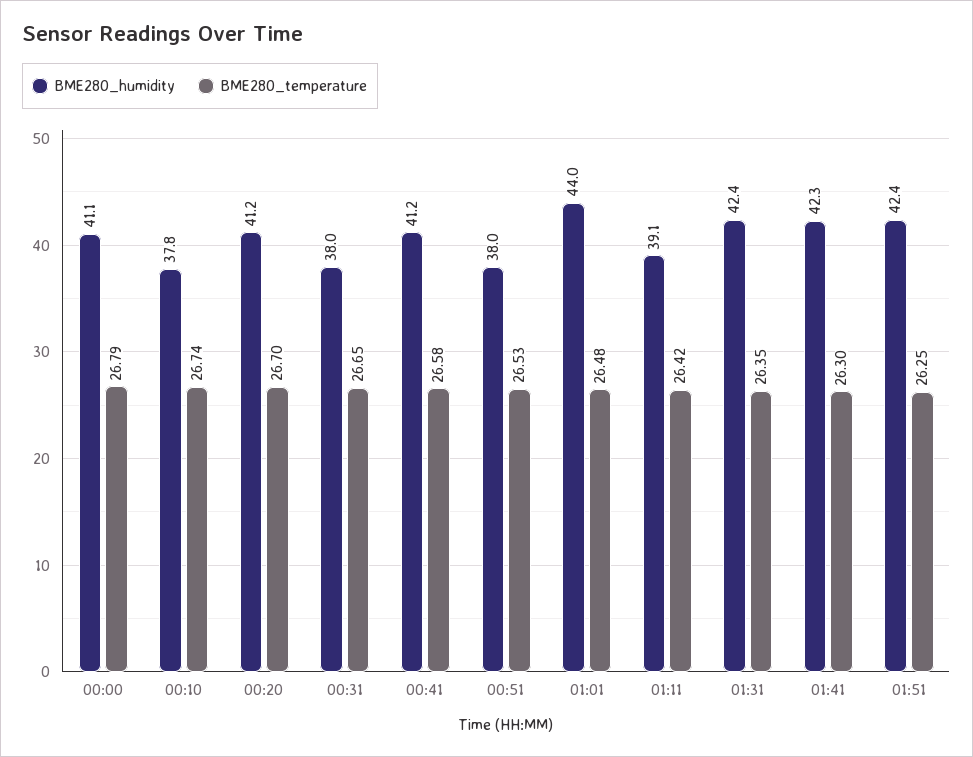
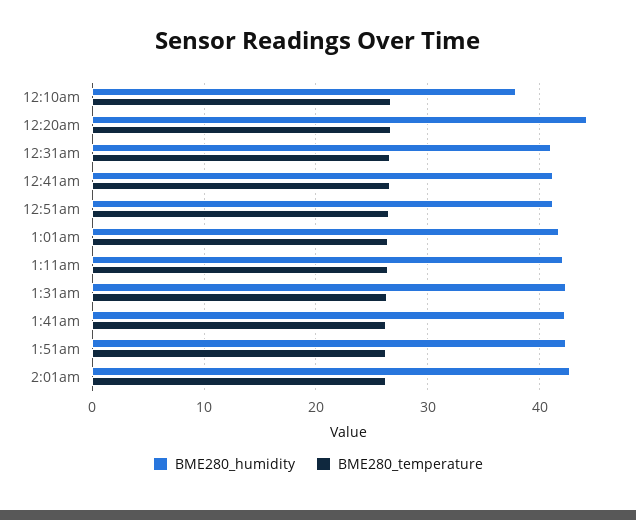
BME280_humidity, 00:00: 41.1 -> none
BME280_temperature, 00:00: 26.79 -> none
BME280_humidity, 00:20: 41.2 -> 44
BME280_humidity, 00:31: 38 -> 41
BME280_humidity, 00:51: 38 -> 41
BME280_humidity, 01:01: 44 -> 42
BME280_humidity, 01:11: 39.1 -> 42
BME280_humidity, 2:01am: none -> 43
BME280_temperature, 2:01am: none -> 26

